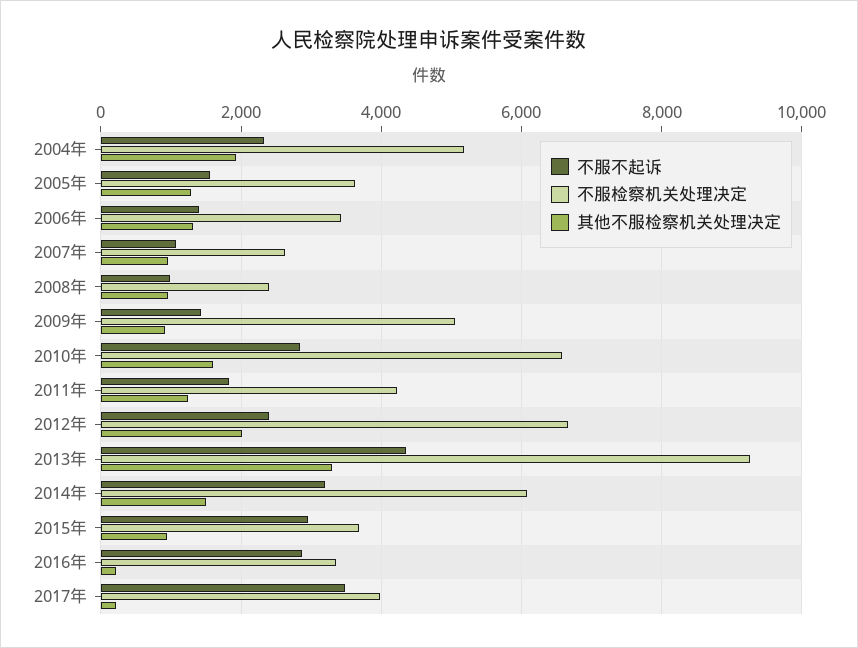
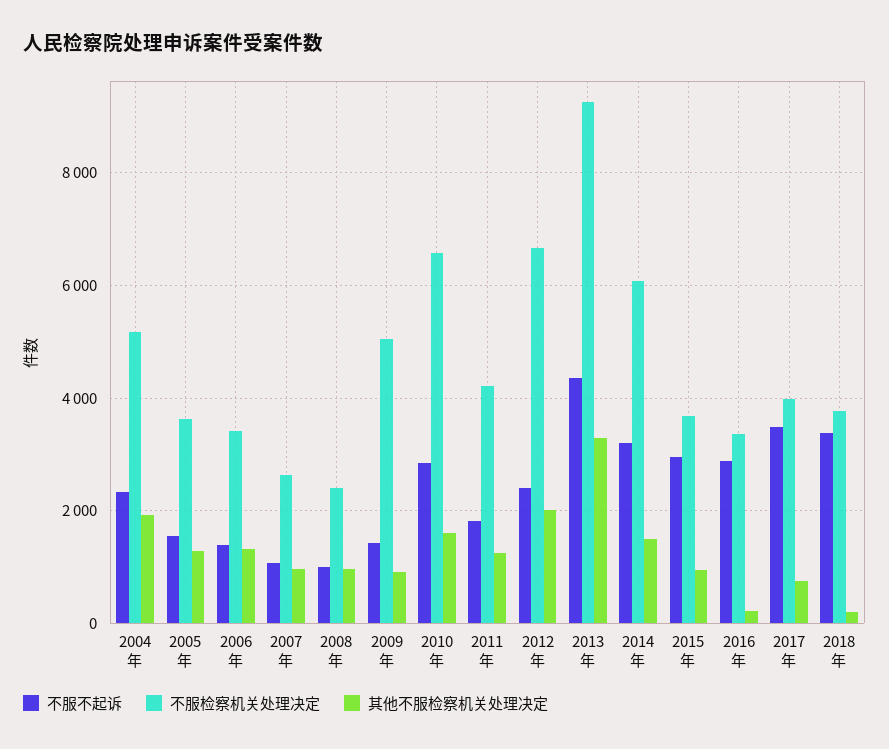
其他不服检察机关处理决定, 2017年: 200 -> 800
不服不起诉, 2018年: none -> 3400
不服检察机关处理决定, 2018年: none -> 3800
其他不服检察机关处理决定, 2018年: none -> 200

